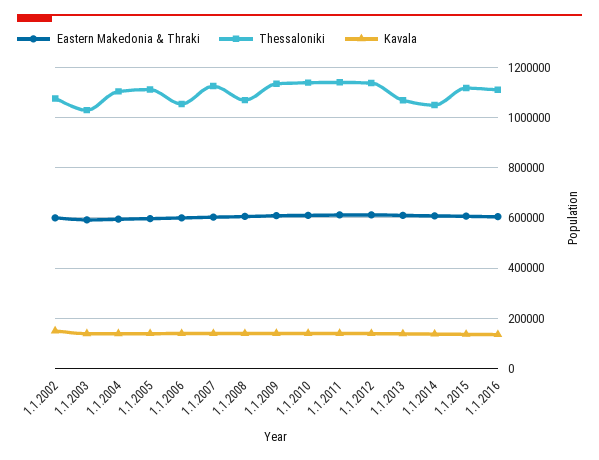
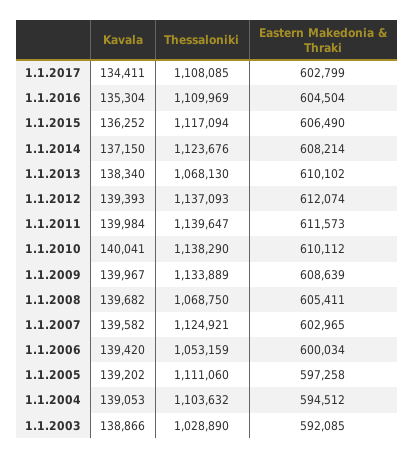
Eastern Makedonia & Thraki, 1.1.2002: 600000 -> none
Thessaloniki, 1.1.2002: 1075000 -> none
Kavala, 1.1.2002: 150000 -> none
Thessaloniki, 1.1.2014: 1050000 -> 1123676
Kavala, 1.1.2017: none -> 134411
Thessaloniki, 1.1.2017: none -> 1108085
Eastern Makedonia & Thraki, 1.1.2017: none -> 602799

